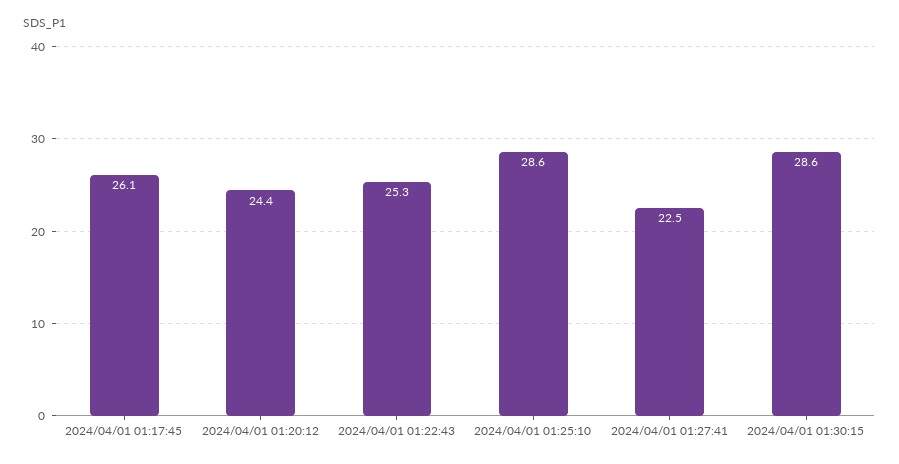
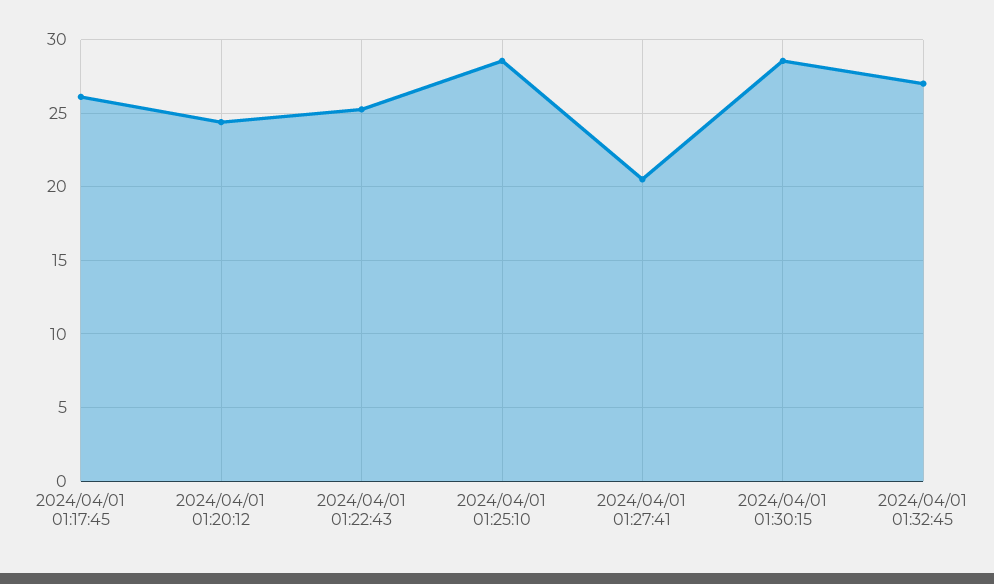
2024/04/01 01:27:41: 22.5 -> 20.5
2024/04/01 01:32:45: none -> 27

